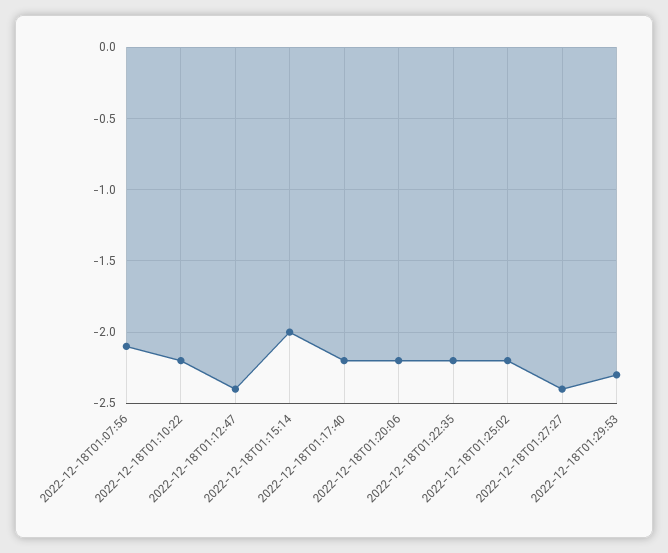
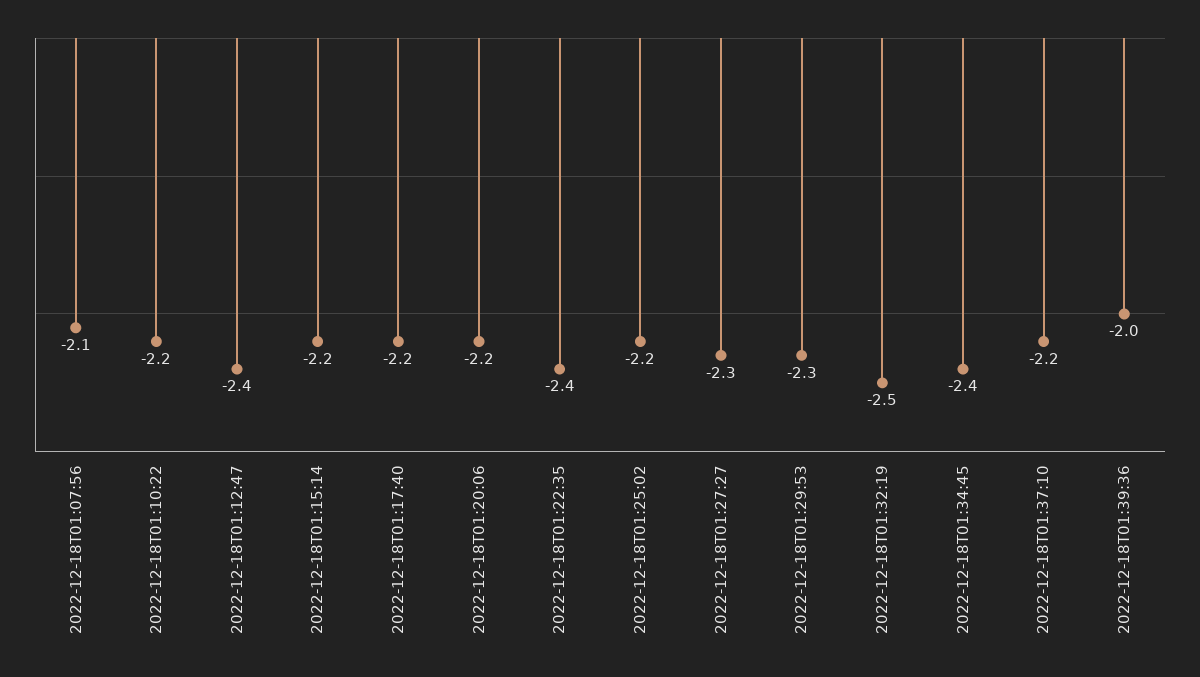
2022-12-18T01:15:14: -2 -> -2.2
2022-12-18T01:22:35: -2.2 -> -2.4
2022-12-18T01:27:27: -2.4 -> -2.3
2022-12-18T01:32:19: none -> -2.5
2022-12-18T01:34:45: none -> -2.4
2022-12-18T01:37:10: none -> -2.2
2022-12-18T01:39:36: none -> -2

